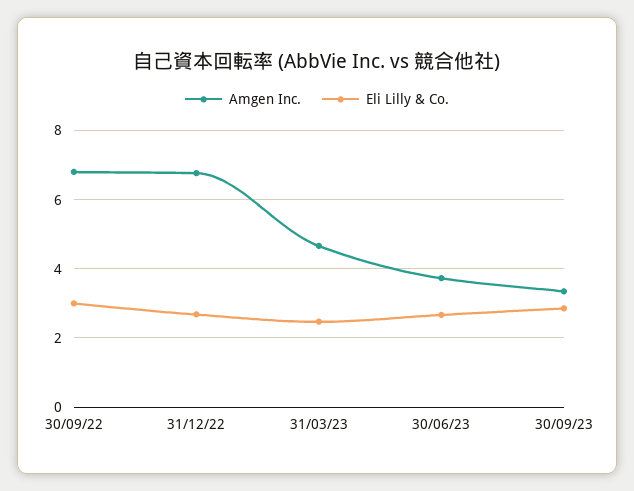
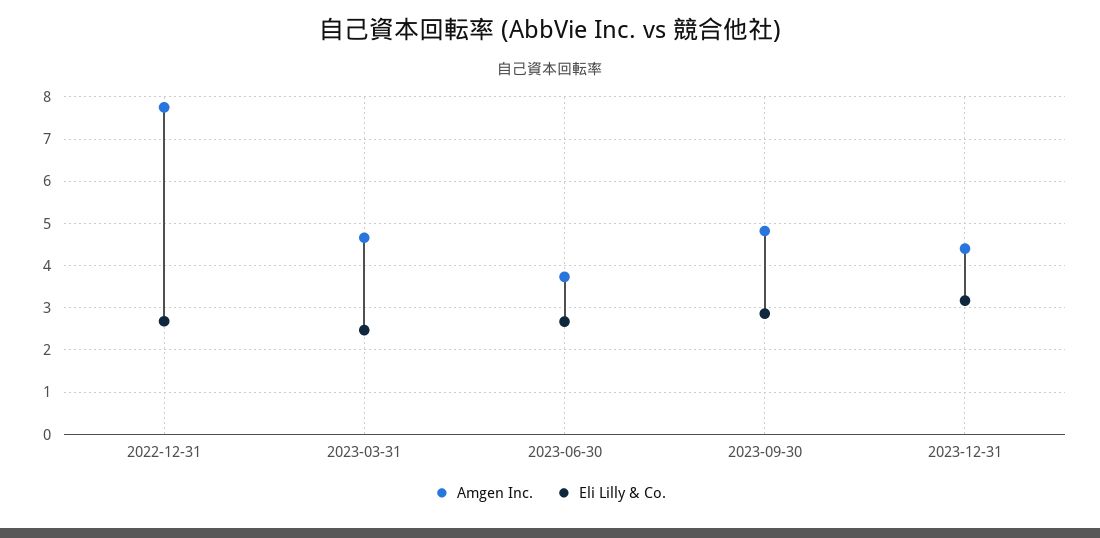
Amgen Inc., 30/09/22: 6.8 -> none
Eli Lilly & Co., 30/09/22: 3 -> none
Amgen Inc., 31/12/22: 6.8 -> 7.8
Amgen Inc., 30/09/23: 3.4 -> 4.8
Amgen Inc., 2023-12-31: none -> 4.4
Eli Lilly & Co., 2023-12-31: none -> 3.2

